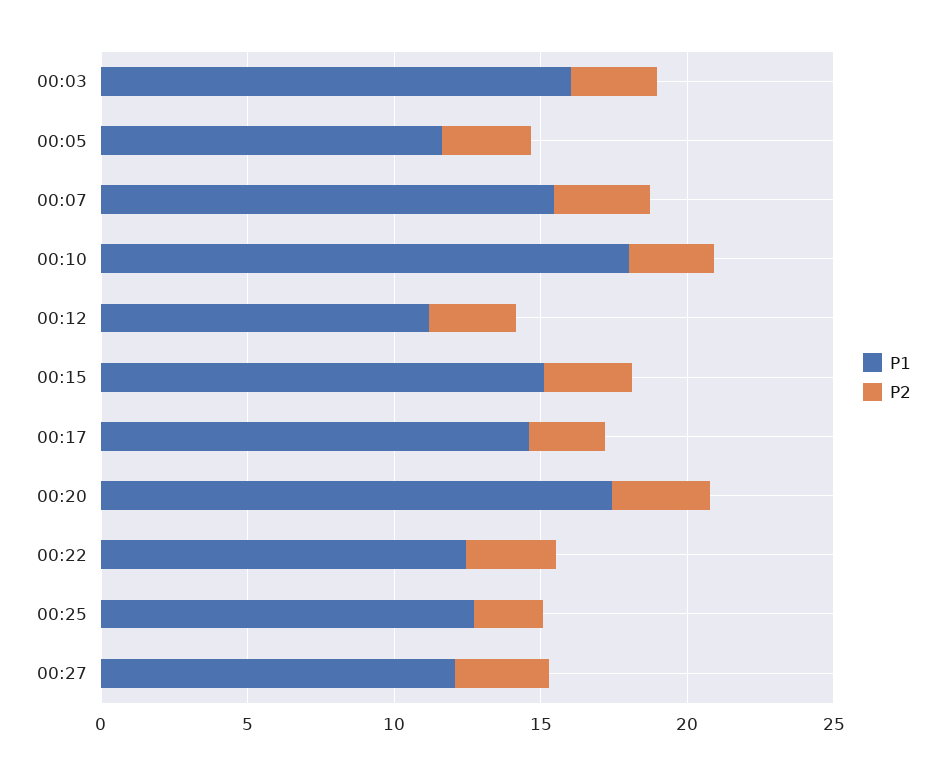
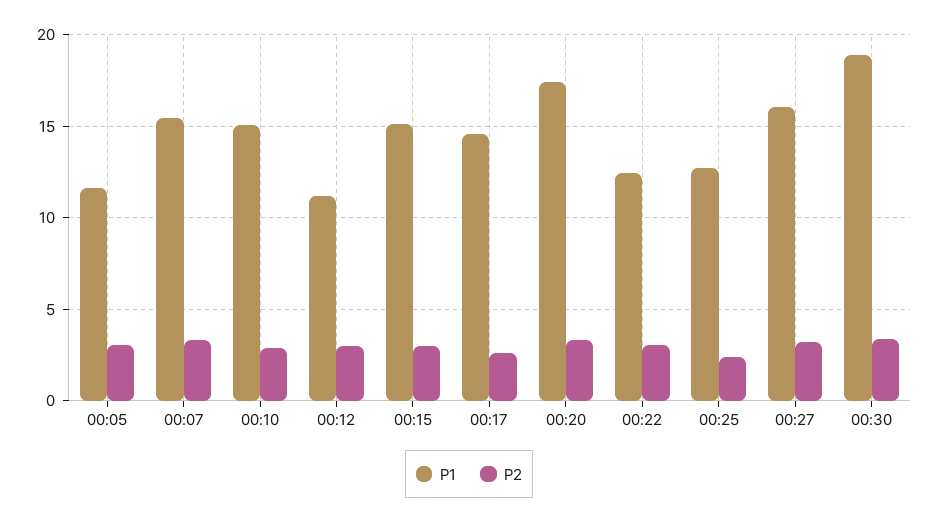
P1, 00:03: 16 -> none
P2, 00:03: 3 -> none
P1, 00:10: 18 -> 15
P1, 00:27: 12 -> 16
P1, 00:30: none -> 19
P2, 00:30: none -> 3.5

